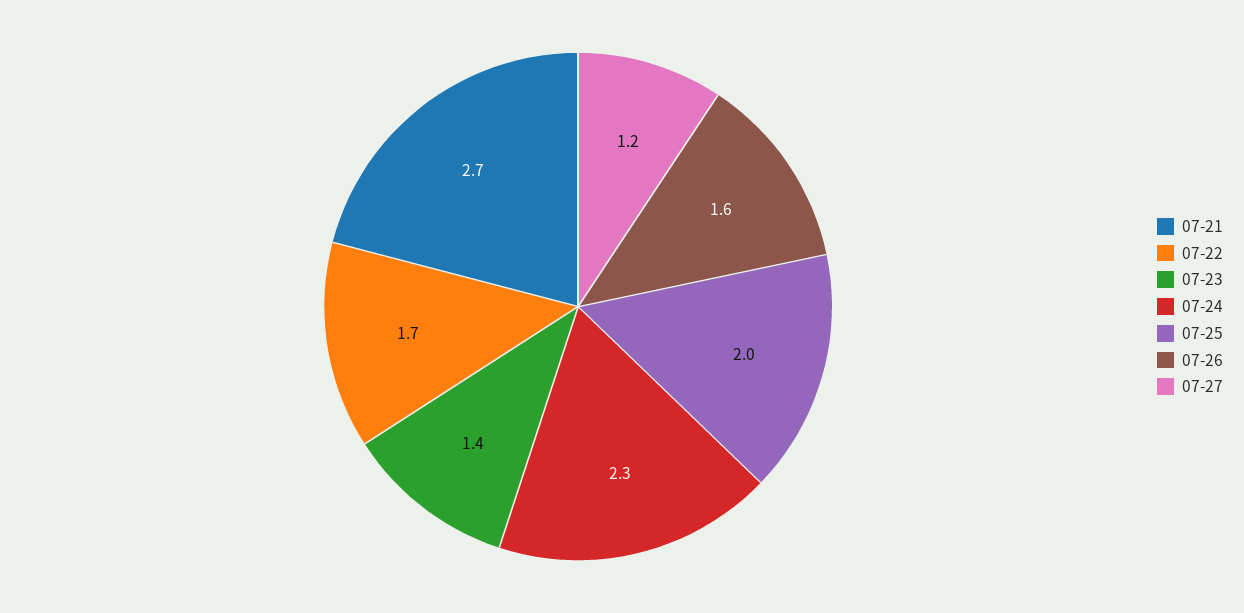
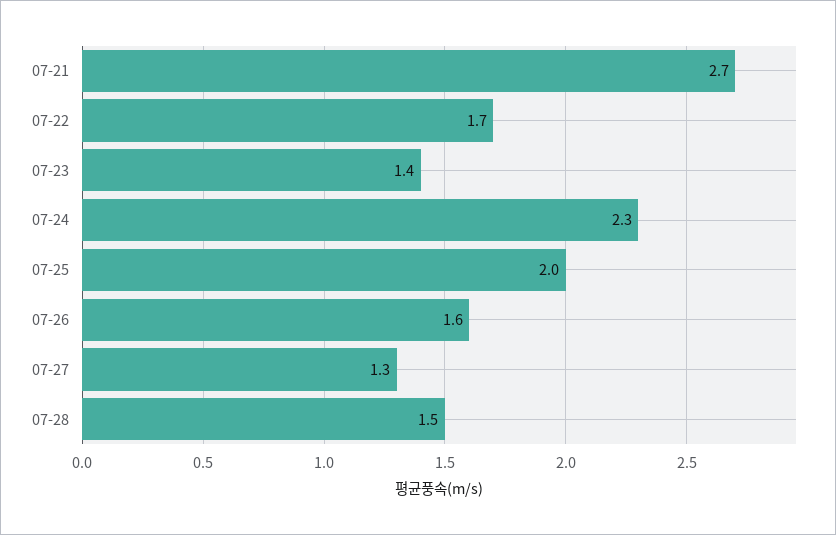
07-27: 1.2 -> 1.3
07-28: none -> 1.5

